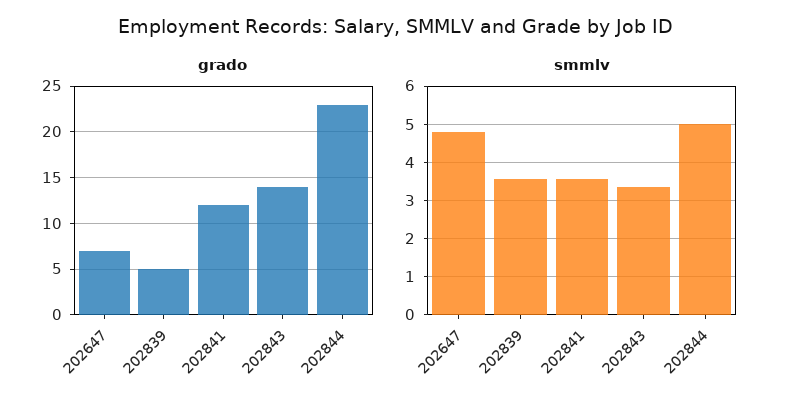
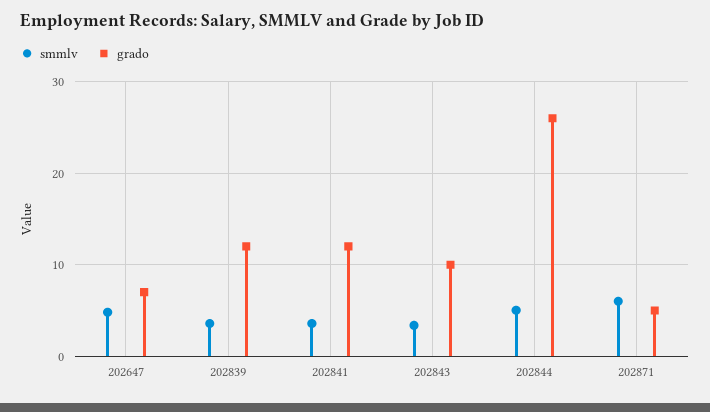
grado, 202839: 5 -> 12
grado, 202843: 14 -> 10
grado, 202844: 23 -> 26
smmlv, 202871: none -> 6
grado, 202871: none -> 5

